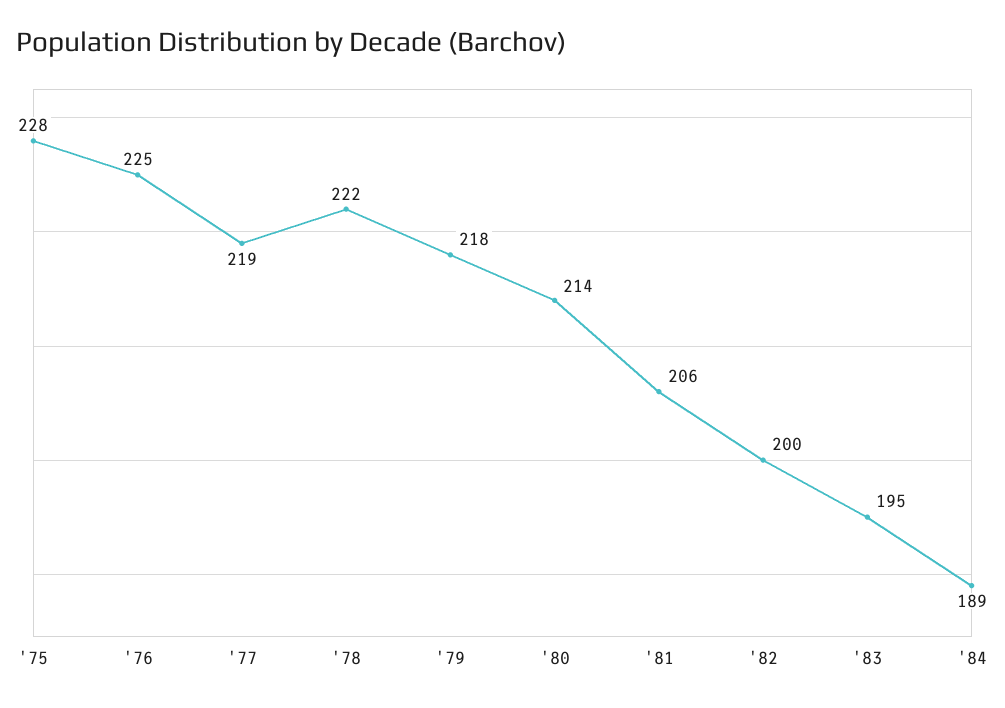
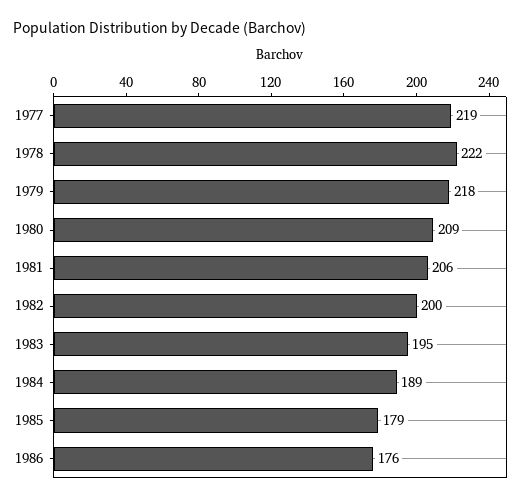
'75: 228 -> none
'76: 225 -> none
'80: 214 -> 209
1985: none -> 179
1986: none -> 176

